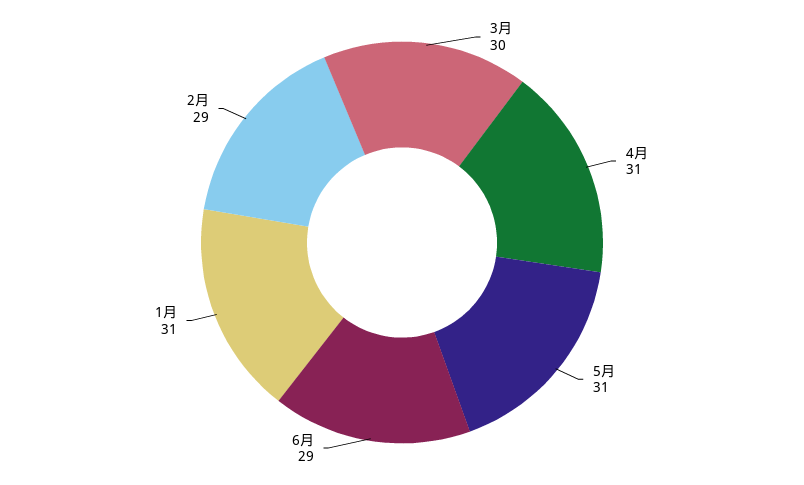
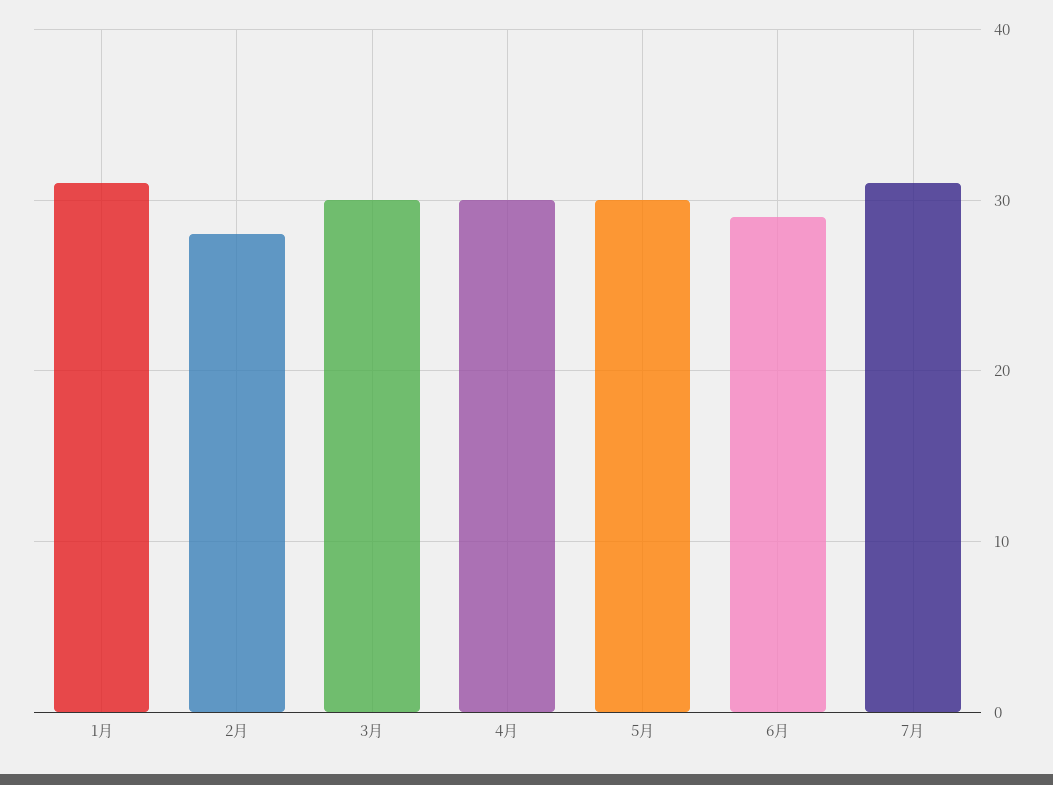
4月: 31 -> 30
5月: 31 -> 30
2月: 29 -> 28
7月: none -> 31

